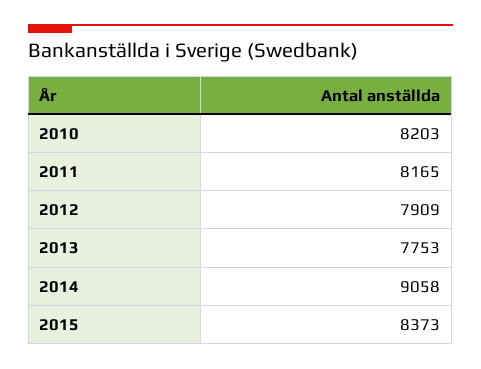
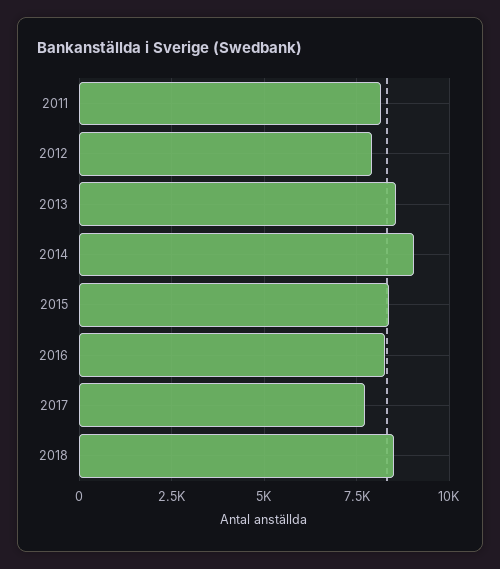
2010: 8203 -> none
2013: 7753 -> 8500
2016: none -> 8250
2017: none -> 7750
2018: none -> 8500

